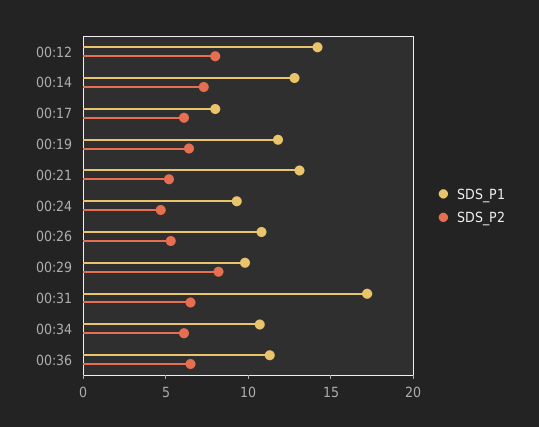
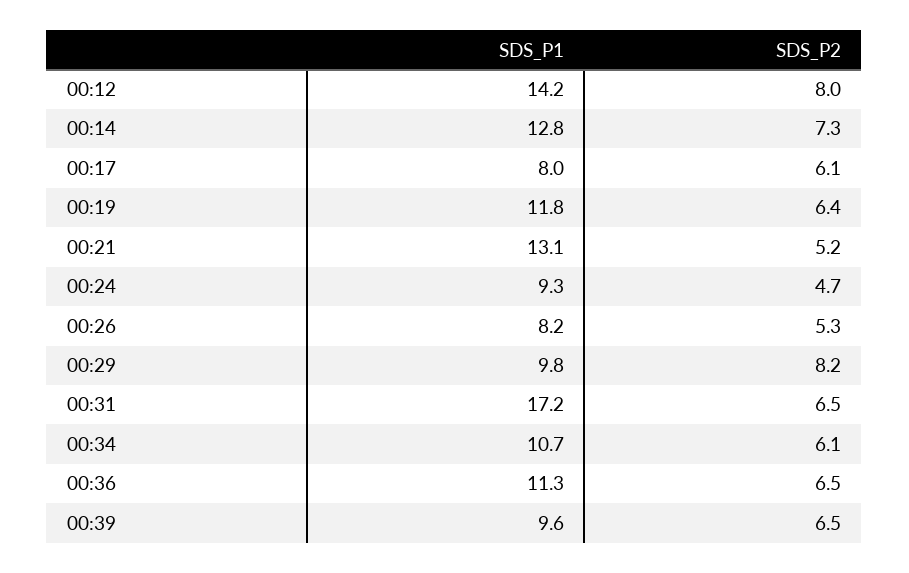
SDS_P1, 00:26: 11 -> 8.2
SDS_P1, 00:39: none -> 9.6
SDS_P2, 00:39: none -> 6.5

